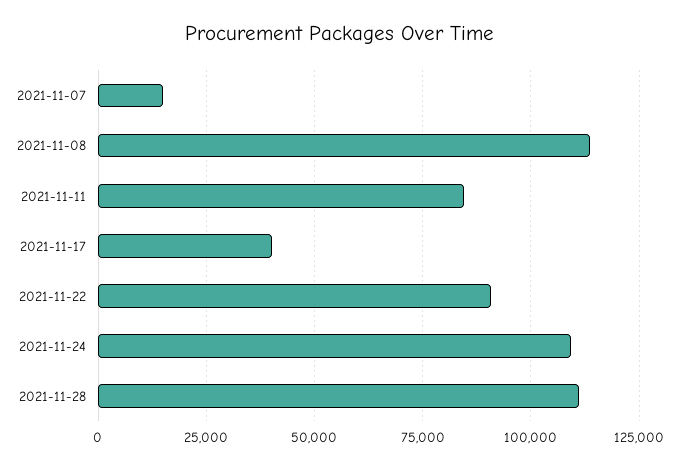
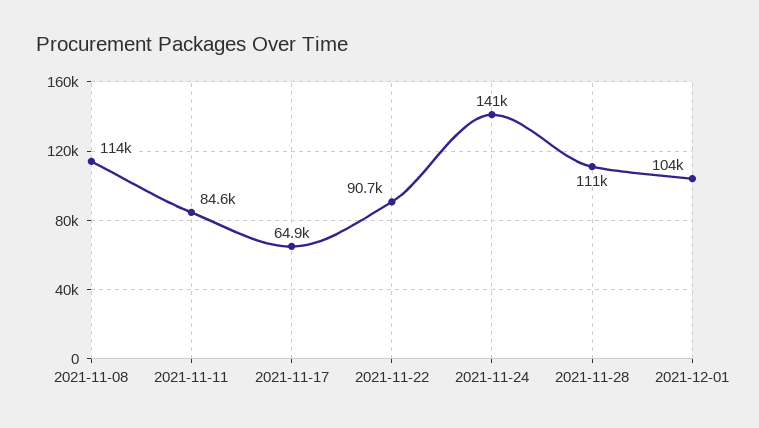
2021-11-07: 15000 -> none
2021-11-17: 40000 -> 64900
2021-11-24: 110000 -> 141000
2021-12-01: none -> 104000

